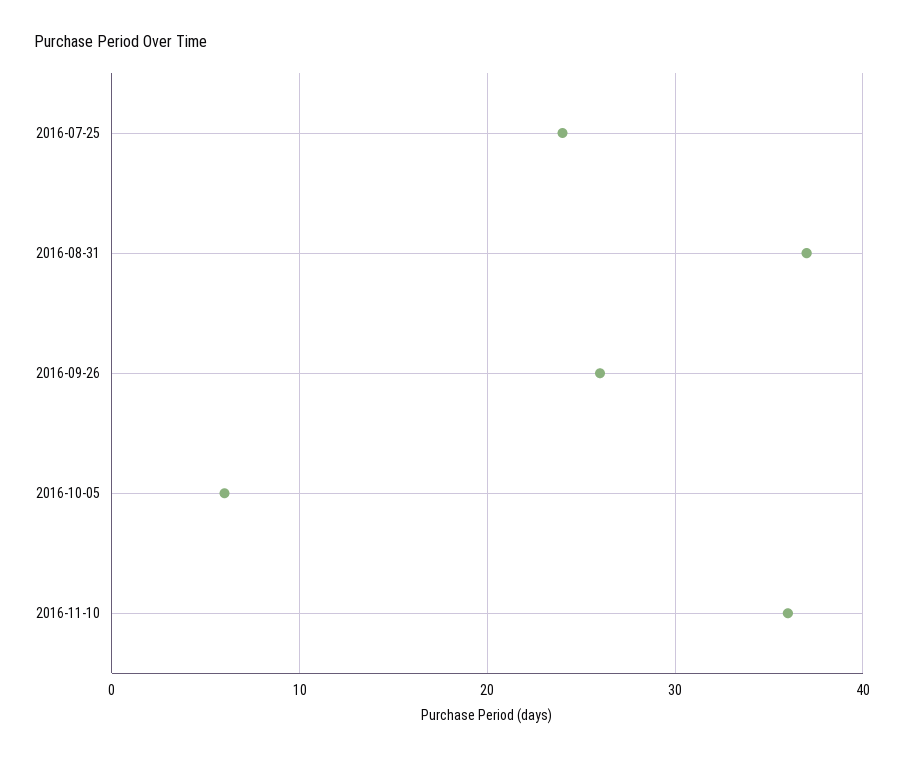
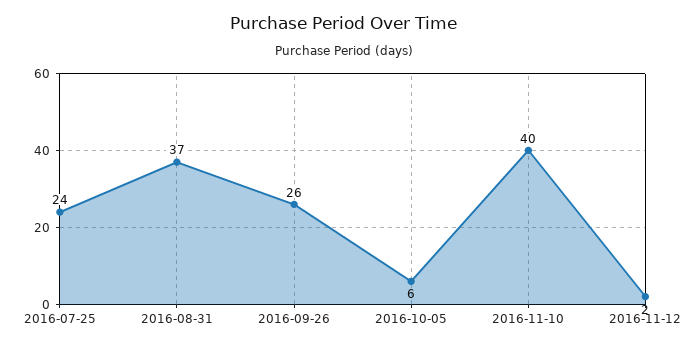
2016-11-10: 36 -> 40
2016-11-12: none -> 2

